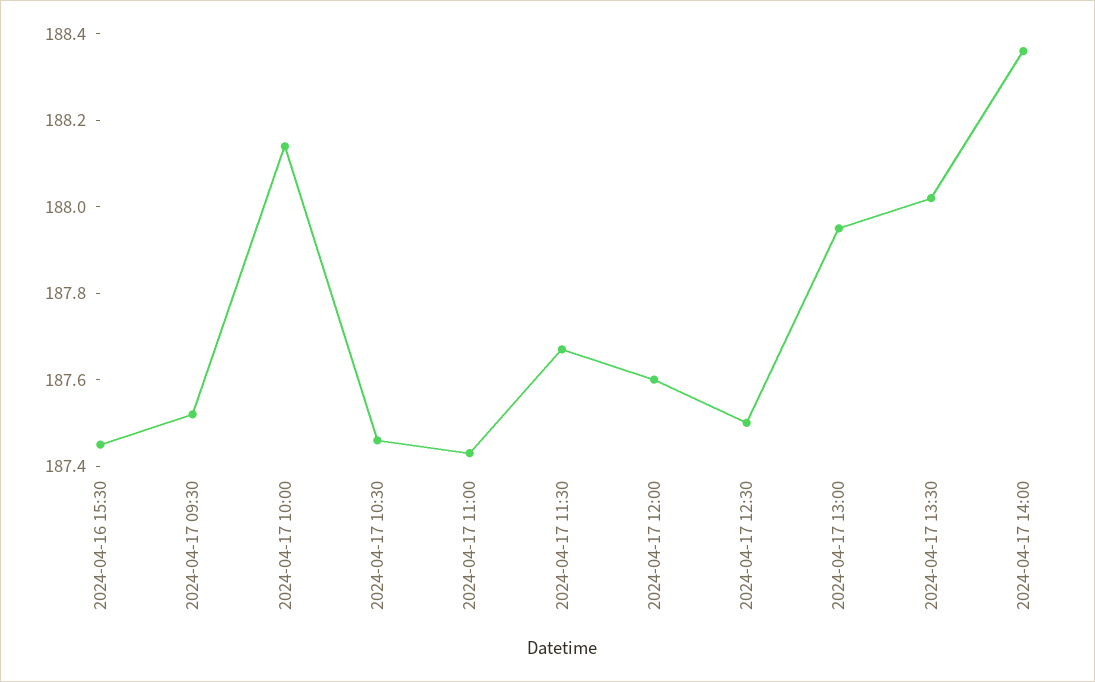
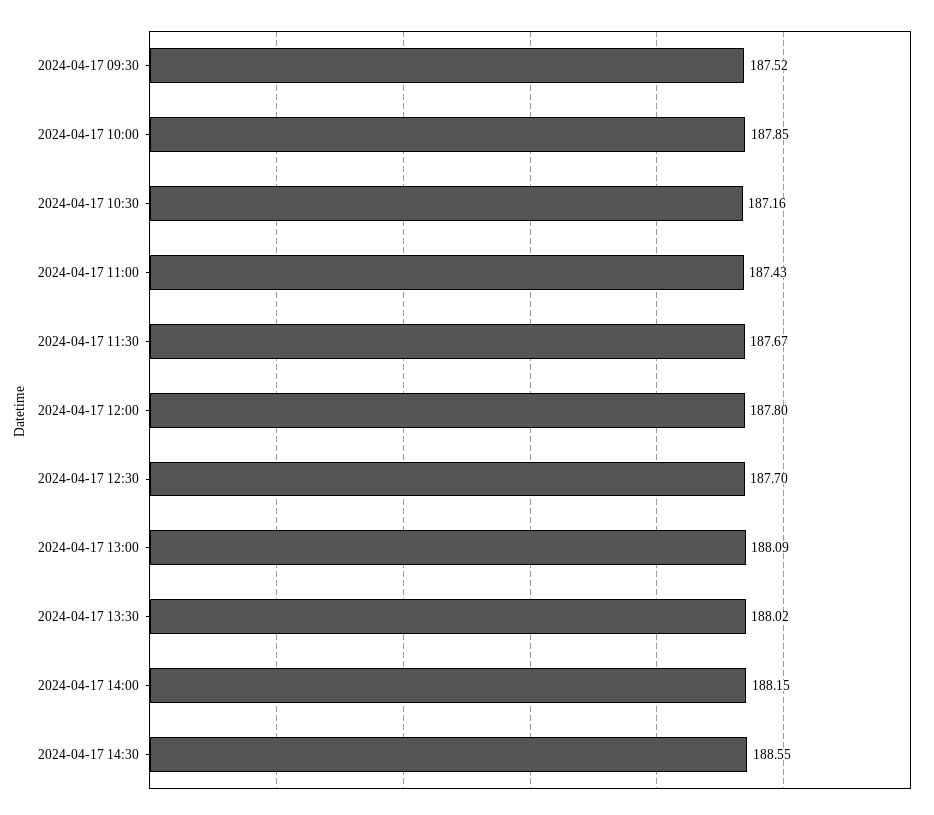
2024-04-16 15:30: 187.45 -> none
2024-04-17 10:00: 188.15 -> 187.85
2024-04-17 10:30: 187.45 -> 187.16
2024-04-17 12:00: 187.6 -> 187.8
2024-04-17 12:30: 187.5 -> 187.7
2024-04-17 13:00: 187.95 -> 188.09
2024-04-17 14:00: 188.35 -> 188.15
2024-04-17 14:30: none -> 188.55

